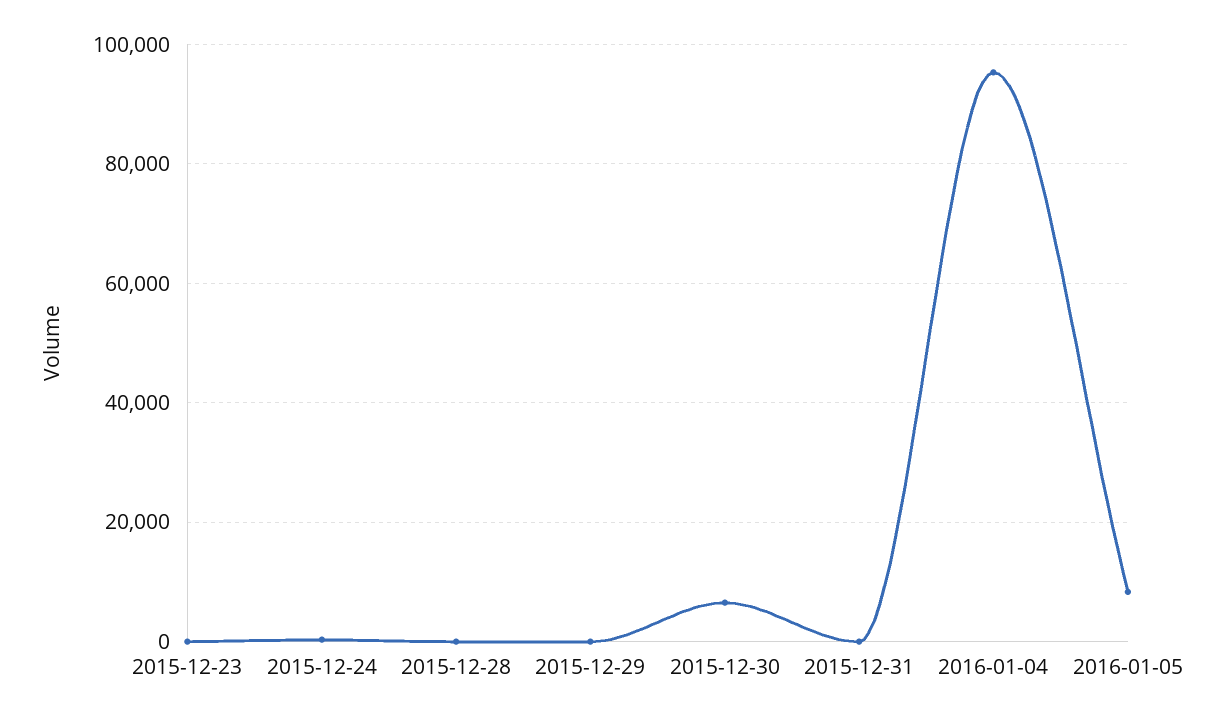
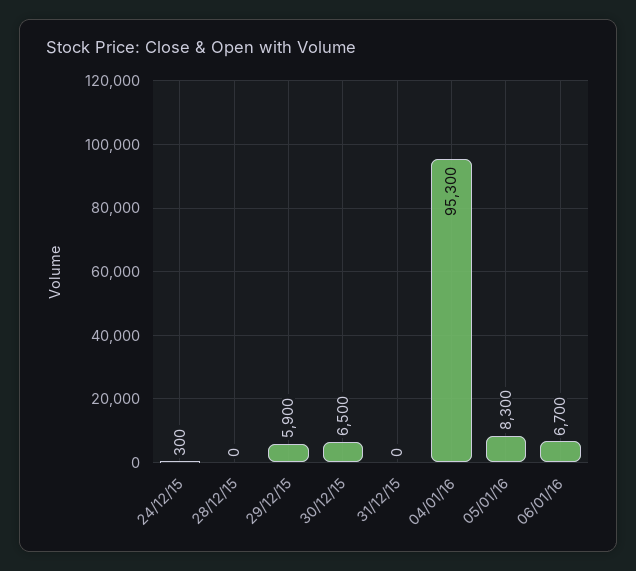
2015-12-23: 0 -> none
2015-12-29: 0 -> 5900
06/01/16: none -> 6700

